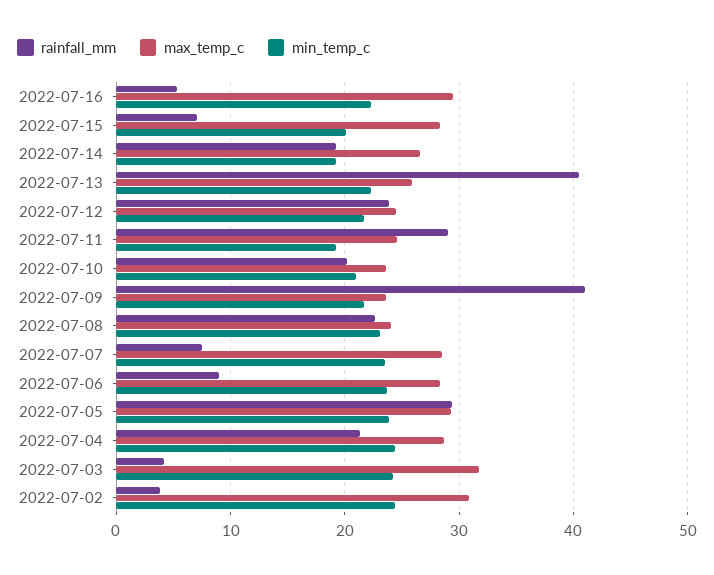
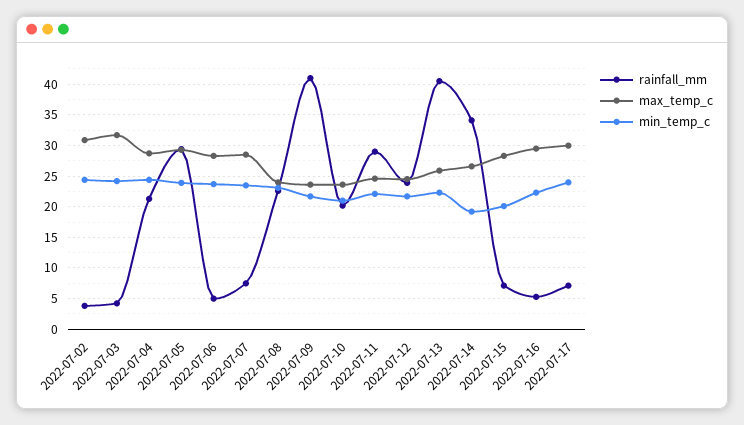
rainfall_mm, 2022-07-14: 19 -> 34
min_temp_c, 2022-07-11: 19 -> 22
rainfall_mm, 2022-07-06: 9 -> 5
rainfall_mm, 2022-07-17: none -> 7
max_temp_c, 2022-07-17: none -> 30
min_temp_c, 2022-07-17: none -> 24

